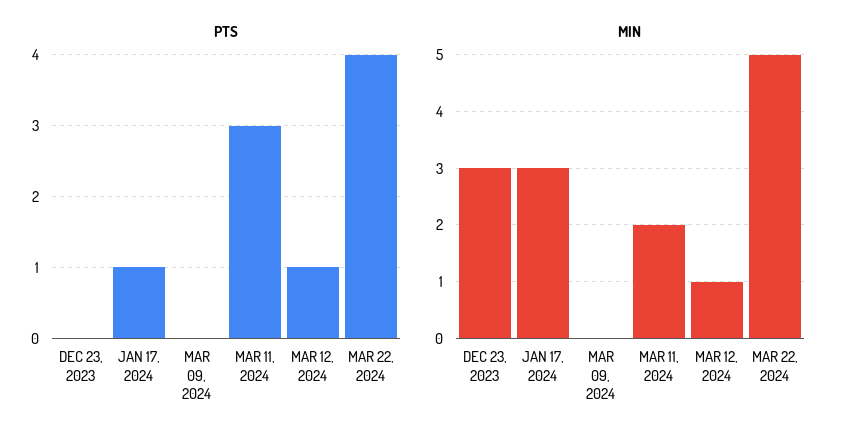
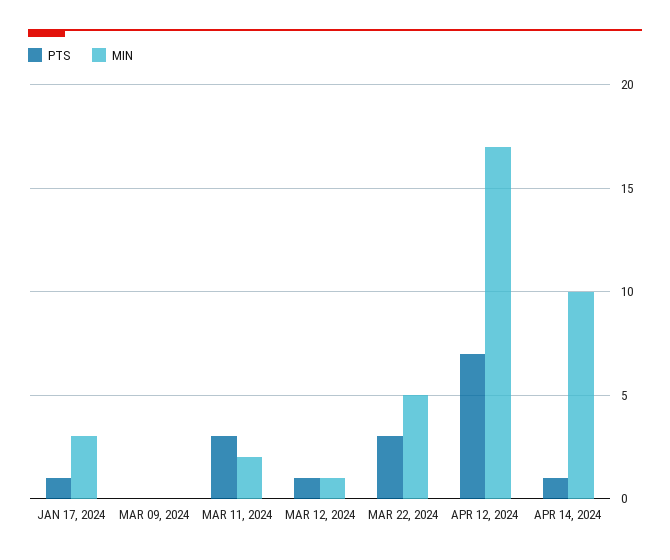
PTS, DEC 23, 2023: 0 -> none
PTS, MAR 22, 2024: 4 -> 3
MIN, DEC 23, 2023: 3 -> none
PTS, APR 12, 2024: none -> 7
MIN, APR 12, 2024: none -> 17
PTS, APR 14, 2024: none -> 1
MIN, APR 14, 2024: none -> 10

